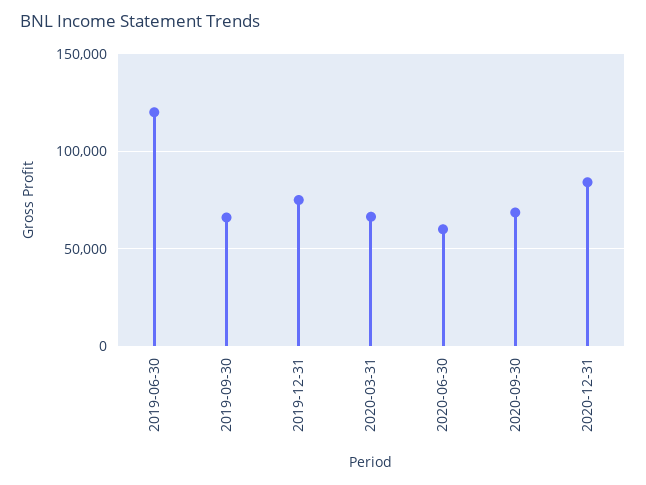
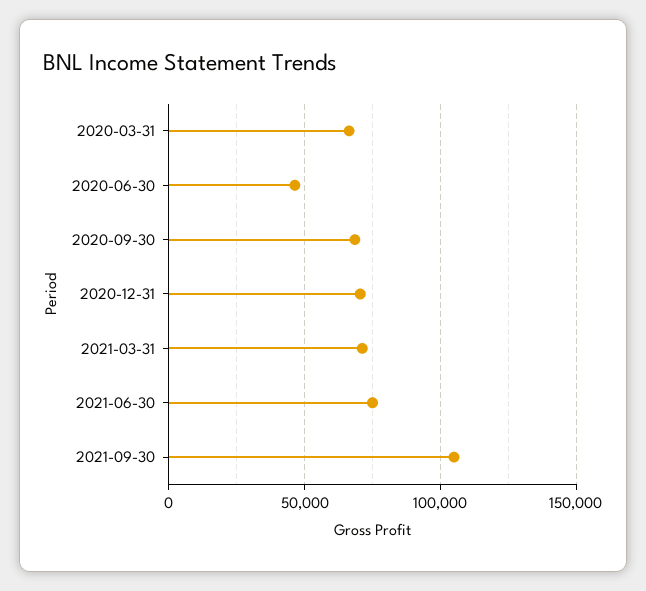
2019-06-30: 120000 -> none
2019-09-30: 65000 -> none
2019-12-31: 75000 -> none
2020-06-30: 60000 -> 45000
2020-12-31: 85000 -> 70000
2021-03-31: none -> 70000
2021-06-30: none -> 75000
2021-09-30: none -> 105000

